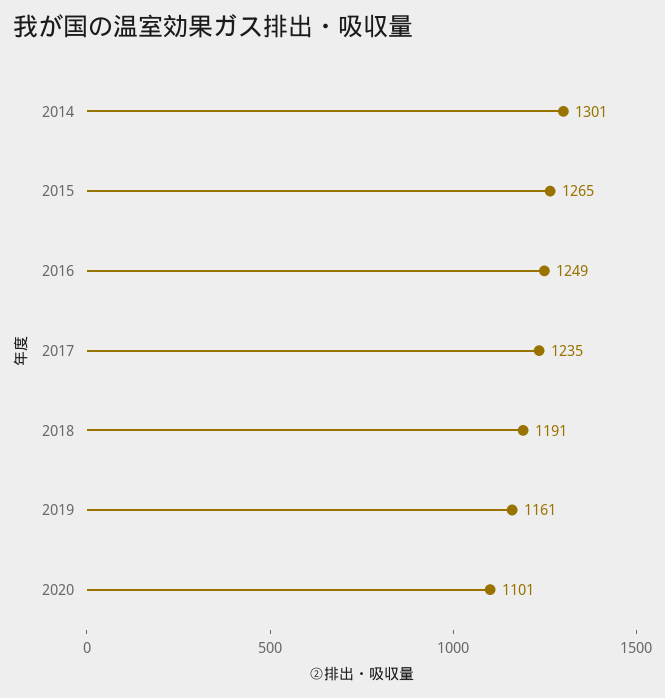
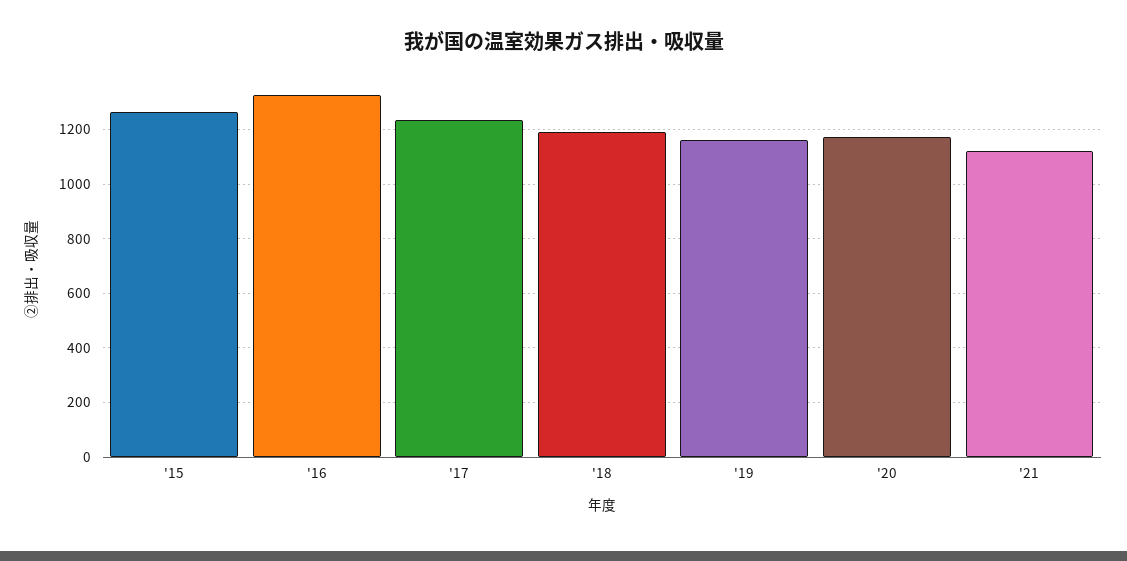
2014: 1301 -> none
2016: 1249 -> 1325
2020: 1101 -> 1175
'21: none -> 1125

